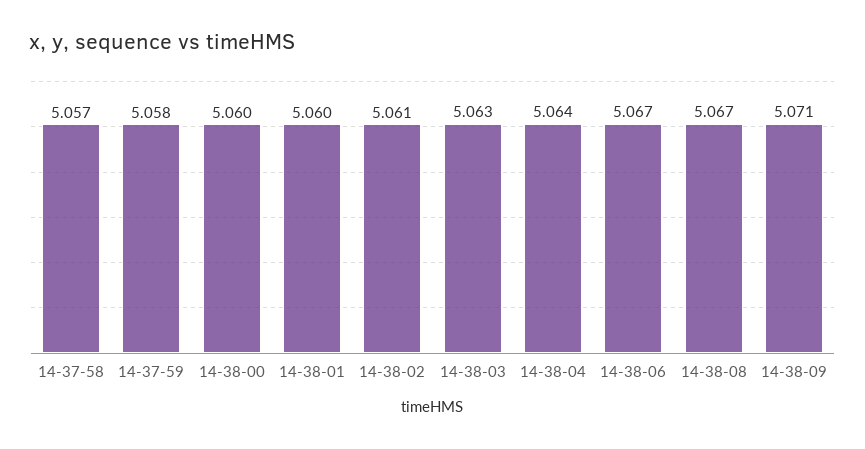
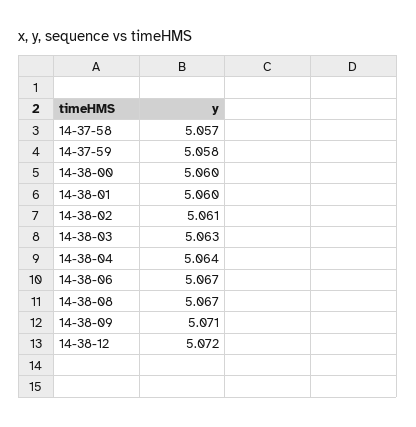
14-38-12: none -> 5.072

